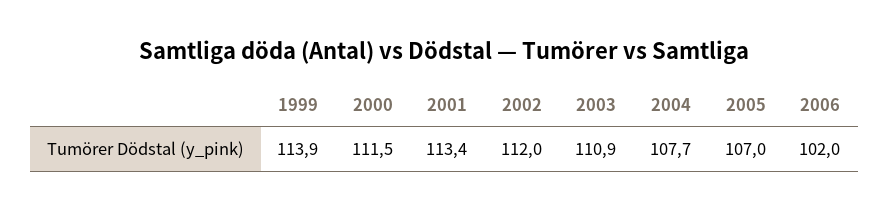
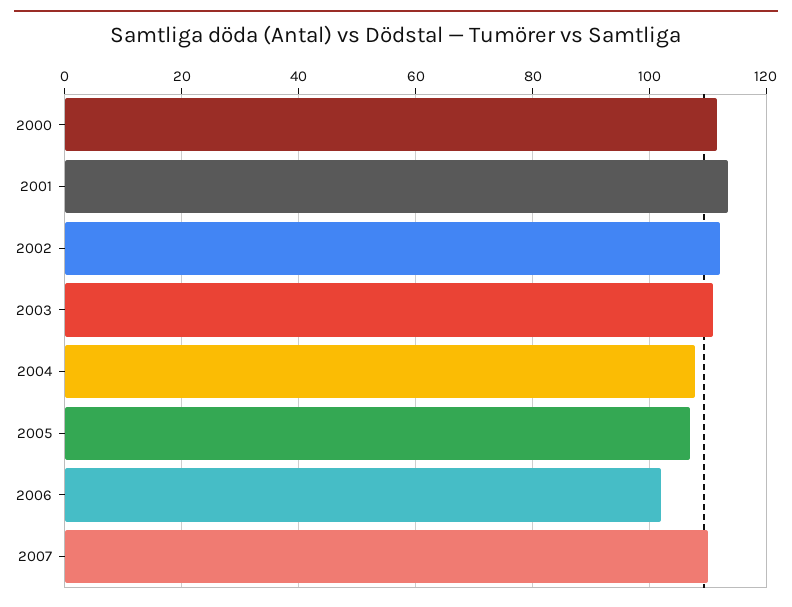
1999: 113.9 -> none
2007: none -> 110

